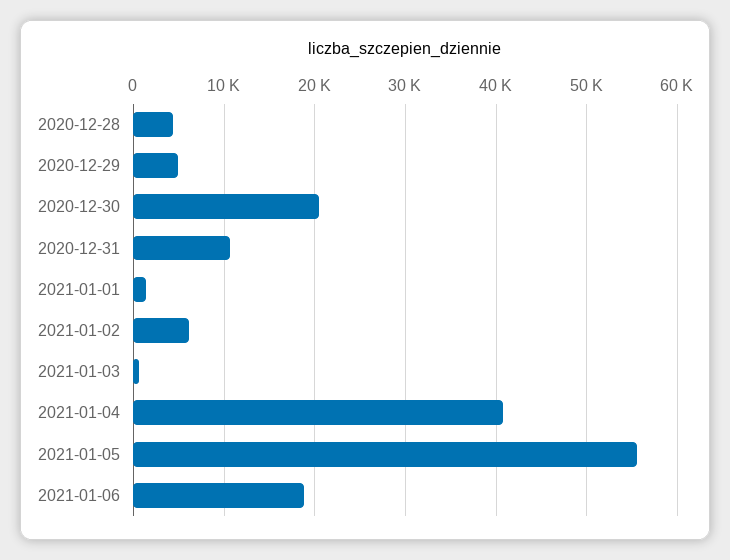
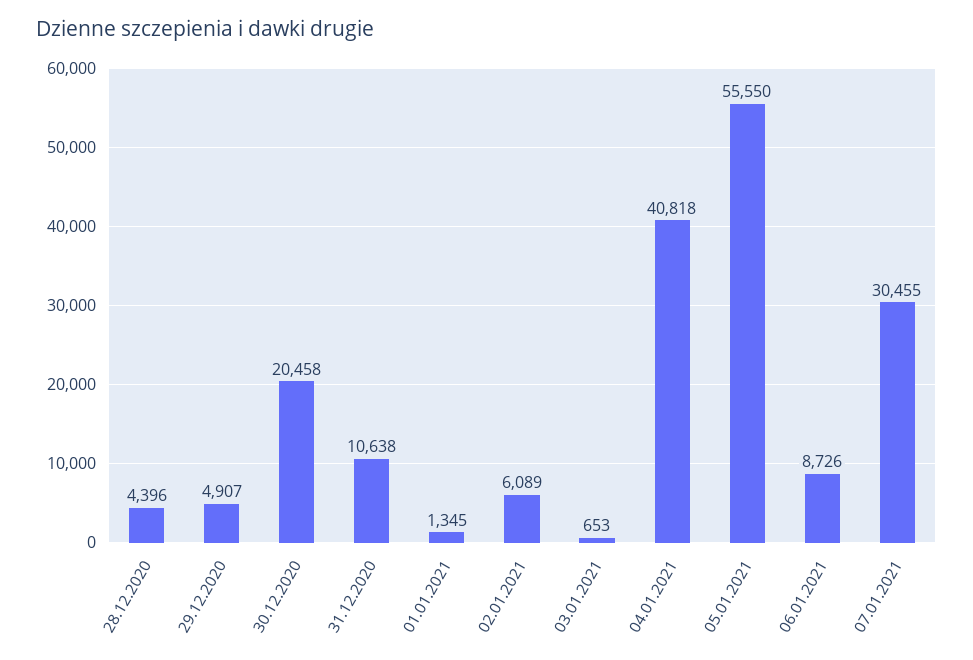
2021-01-06: 19000 -> 8726
07.01.2021: none -> 30455

